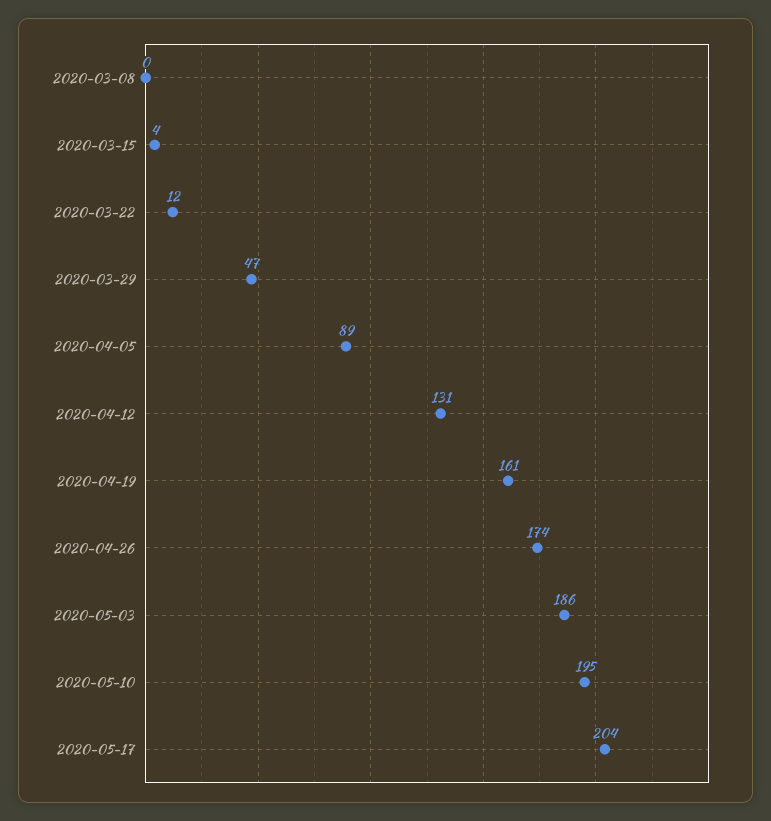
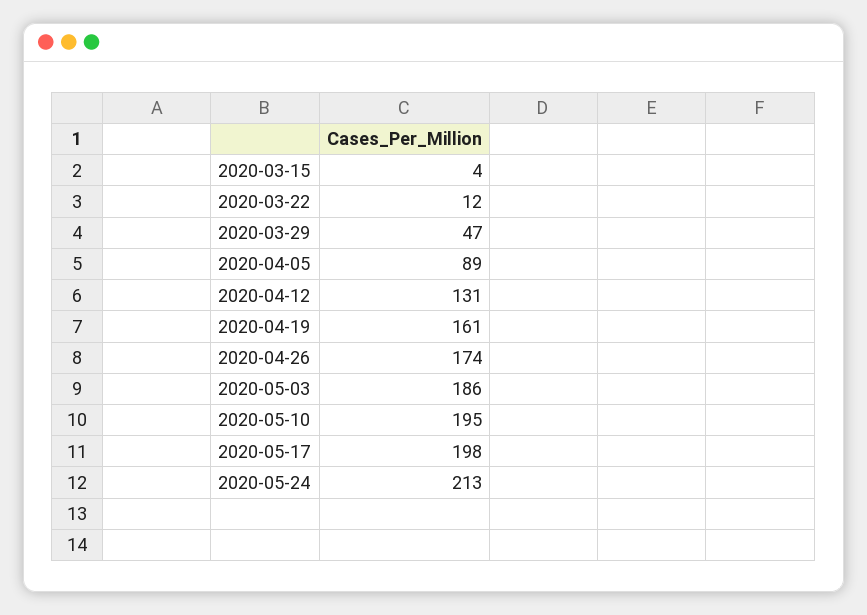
2020-03-08: 0 -> none
2020-05-17: 204 -> 198
2020-05-24: none -> 213

